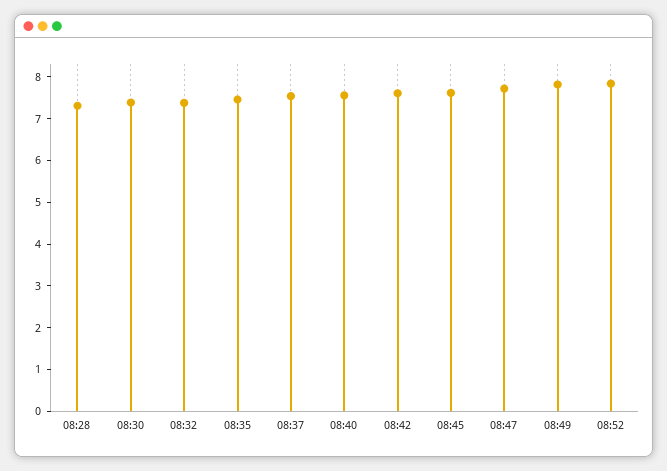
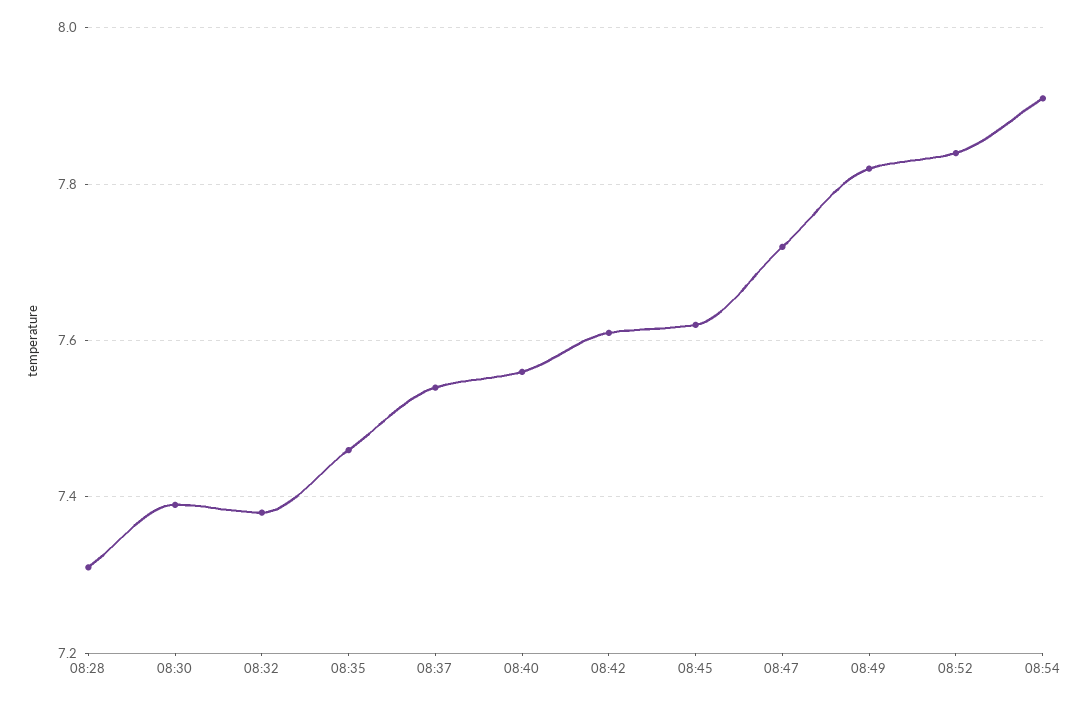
08:54: none -> 7.9

